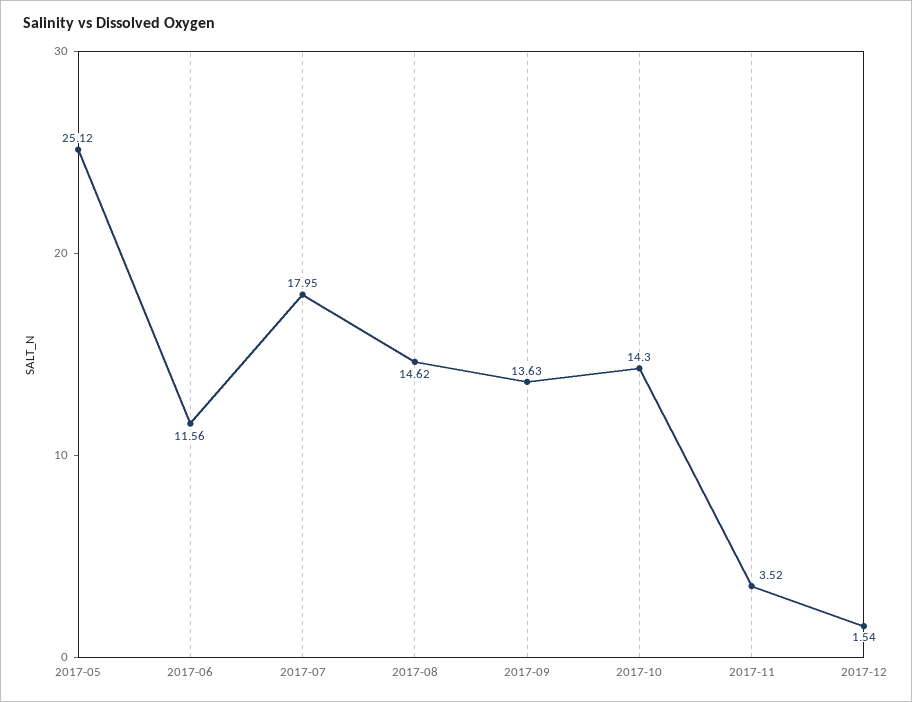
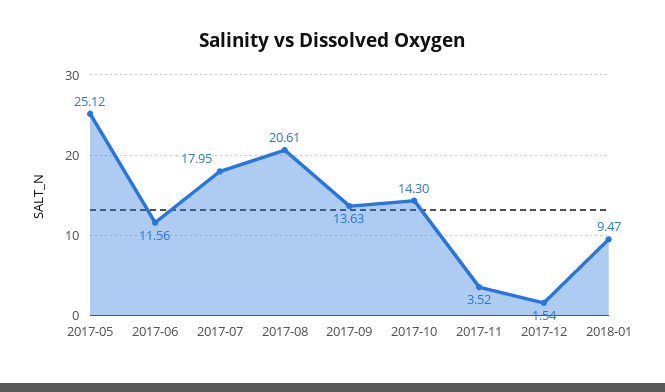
2017-08: 14.62 -> 20.61
2018-01: none -> 9.47

